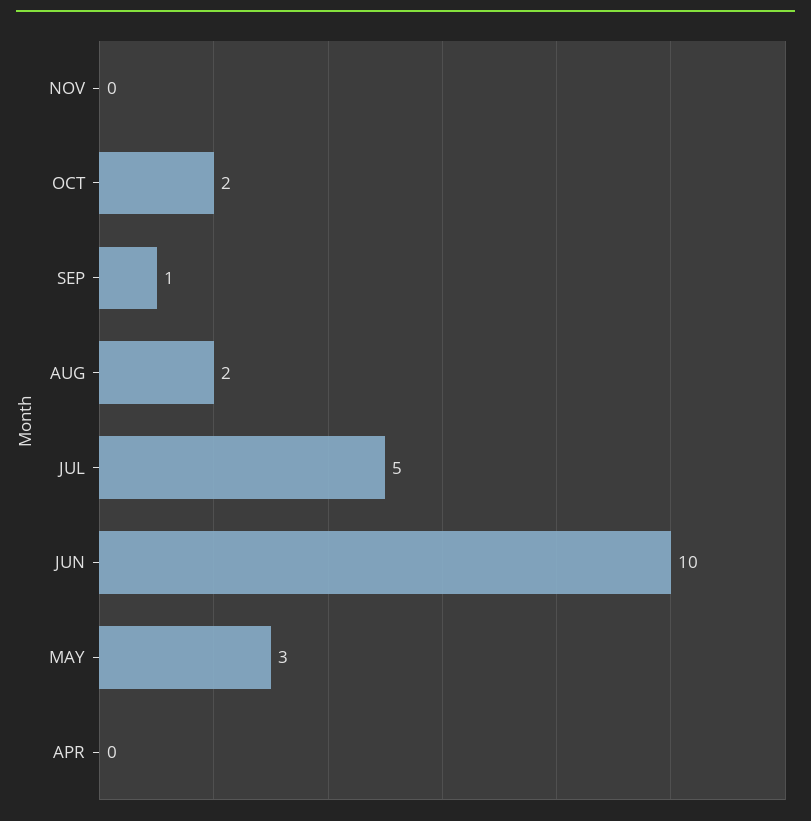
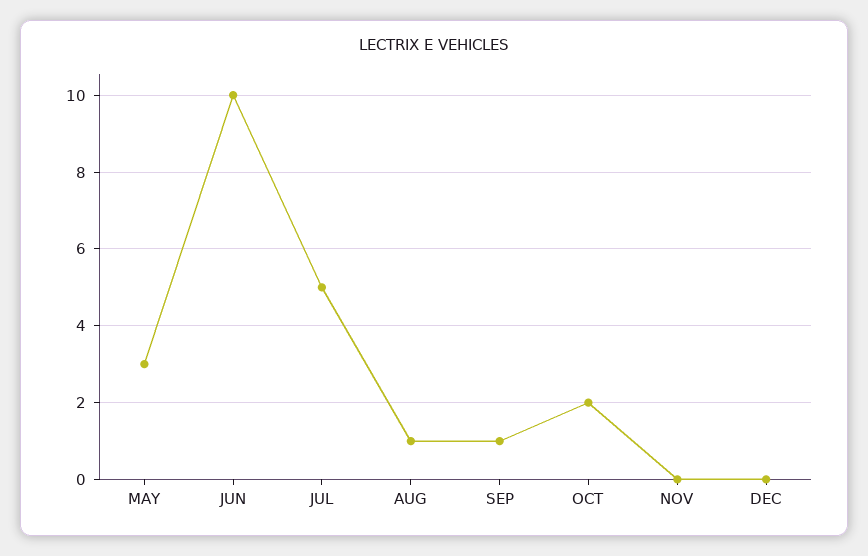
AUG: 2 -> 1
APR: 0 -> none
DEC: none -> 0

